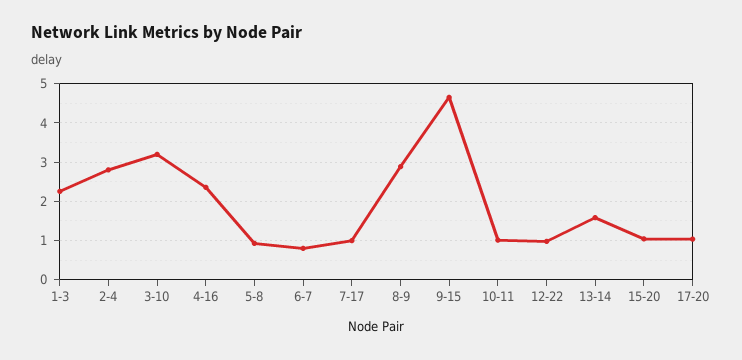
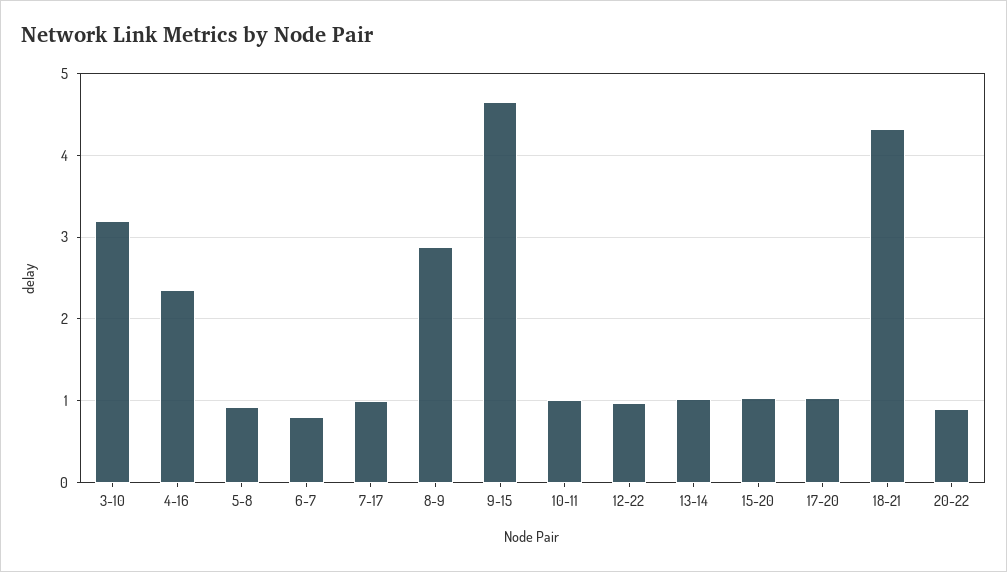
1-3: 2.2 -> none
2-4: 2.8 -> none
13-14: 1.6 -> 1
18-21: none -> 4.3
20-22: none -> 0.9

